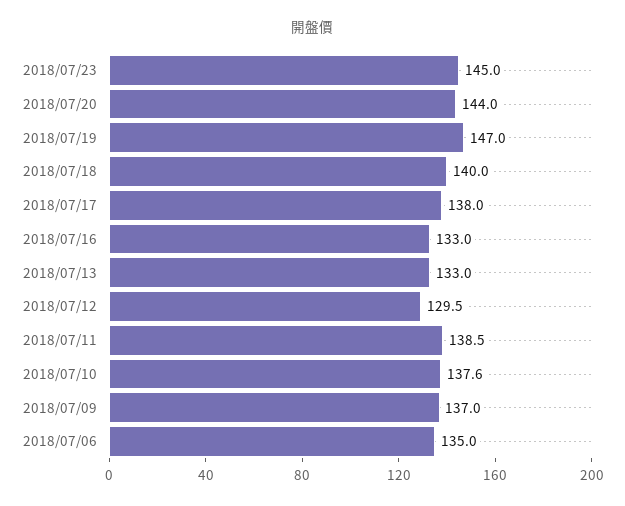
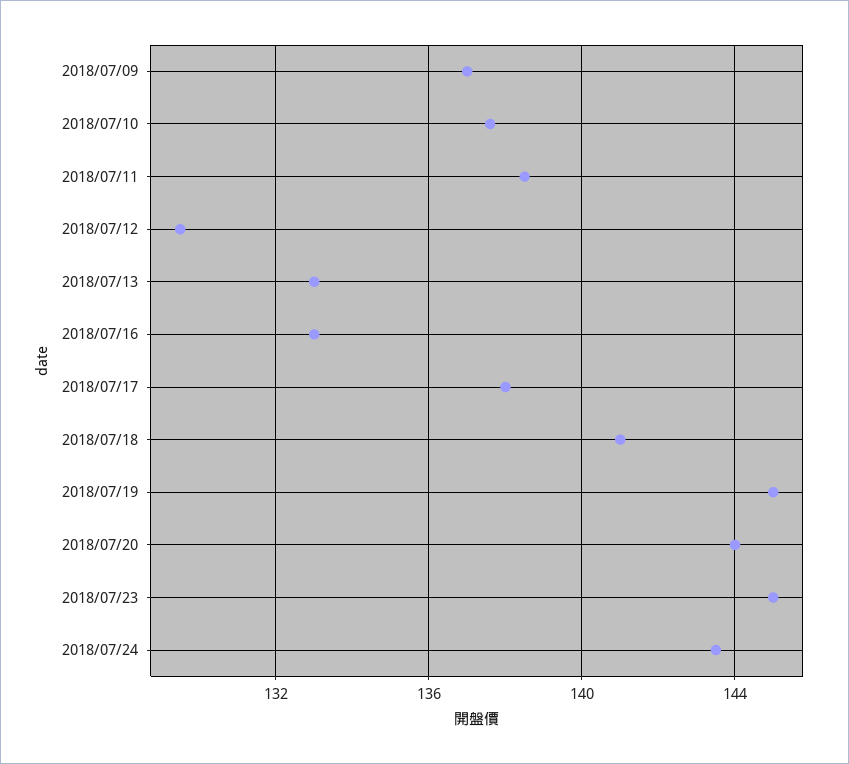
2018/07/19: 147 -> 145
2018/07/18: 140 -> 141
2018/07/06: 135 -> none
2018/07/24: none -> 143.5

